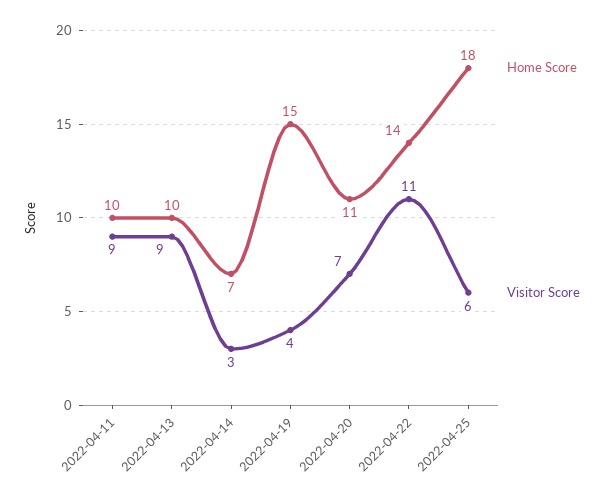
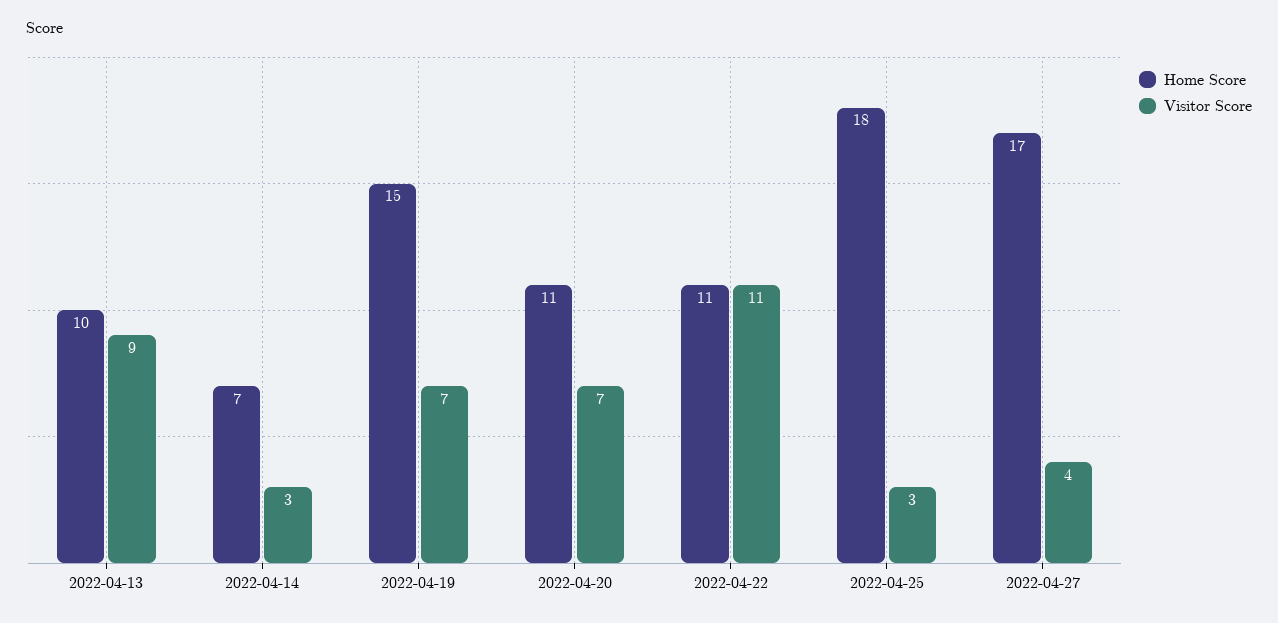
Home Score, 2022-04-11: 10 -> none
Visitor Score, 2022-04-11: 9 -> none
Visitor Score, 2022-04-19: 4 -> 7
Home Score, 2022-04-22: 14 -> 11
Visitor Score, 2022-04-25: 6 -> 3
Home Score, 2022-04-27: none -> 17
Visitor Score, 2022-04-27: none -> 4

